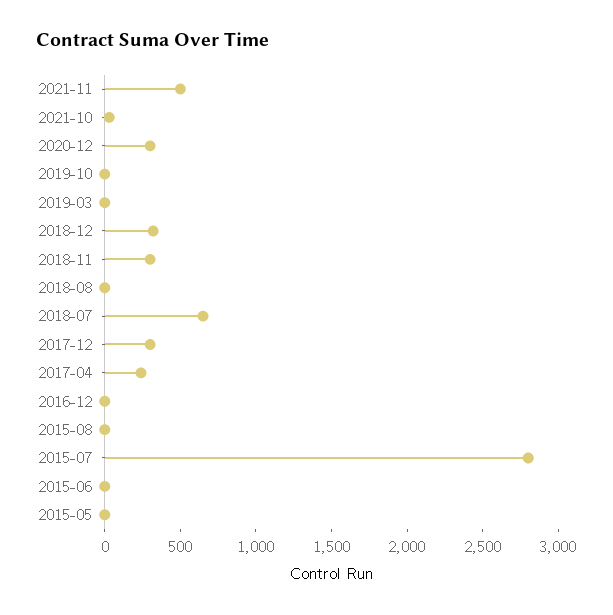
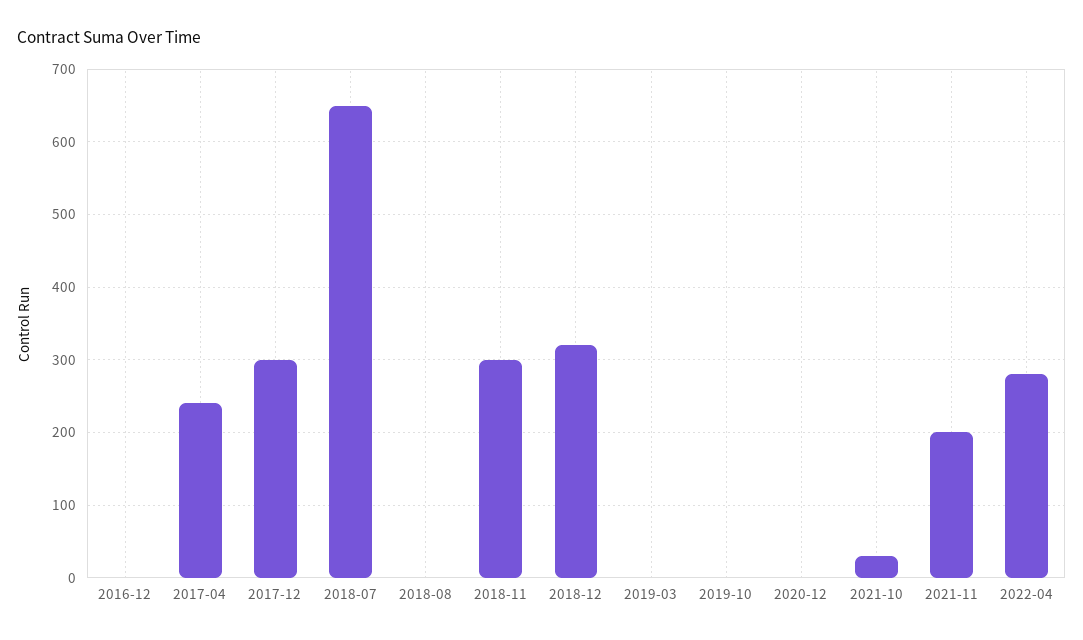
2021-11: 500 -> 200
2020-12: 300 -> 0
2015-08: 0 -> none
2015-07: 2800 -> none
2015-06: 0 -> none
2015-05: 0 -> none
2022-04: none -> 280

